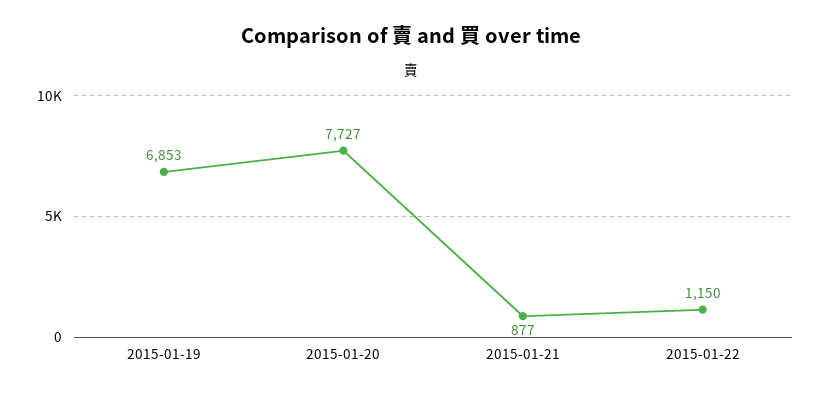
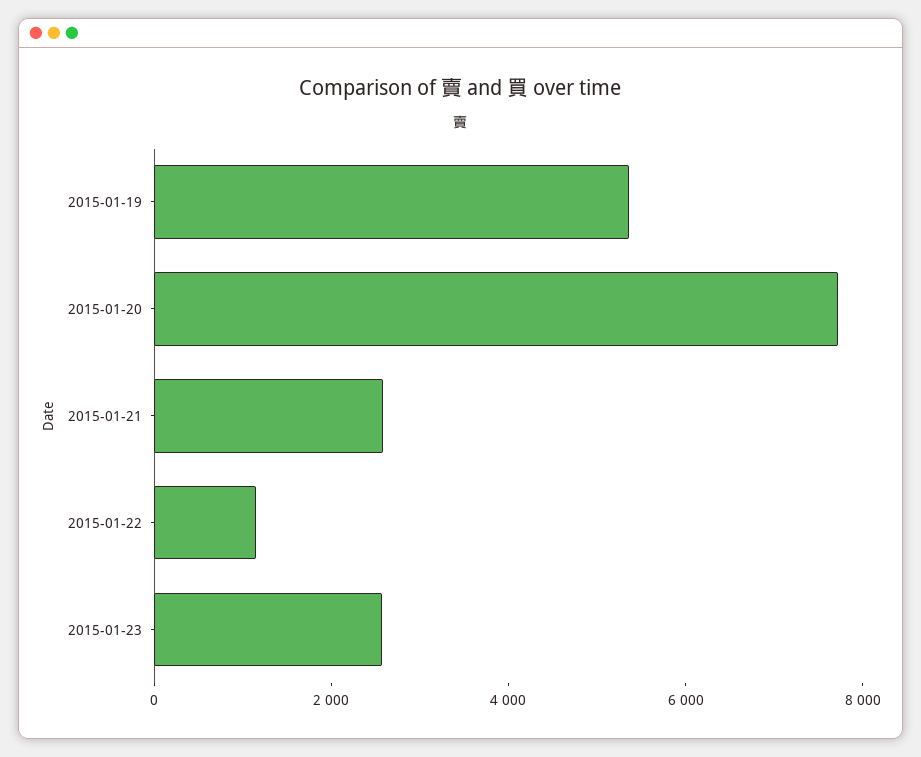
2015-01-19: 6853 -> 5500
2015-01-21: 877 -> 2500
2015-01-23: none -> 2500

